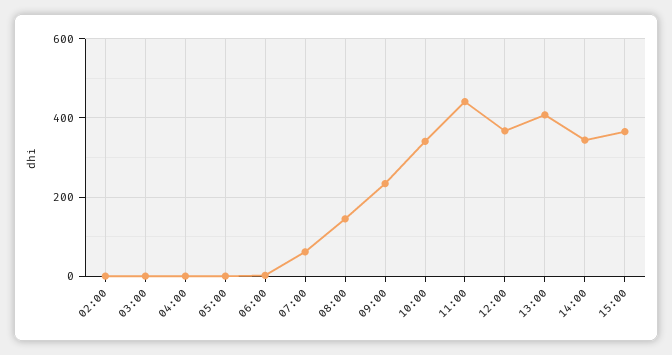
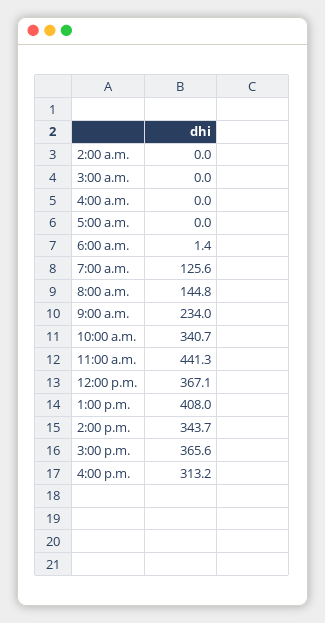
07:00: 60 -> 125.6
4:00 p.m.: none -> 313.2

